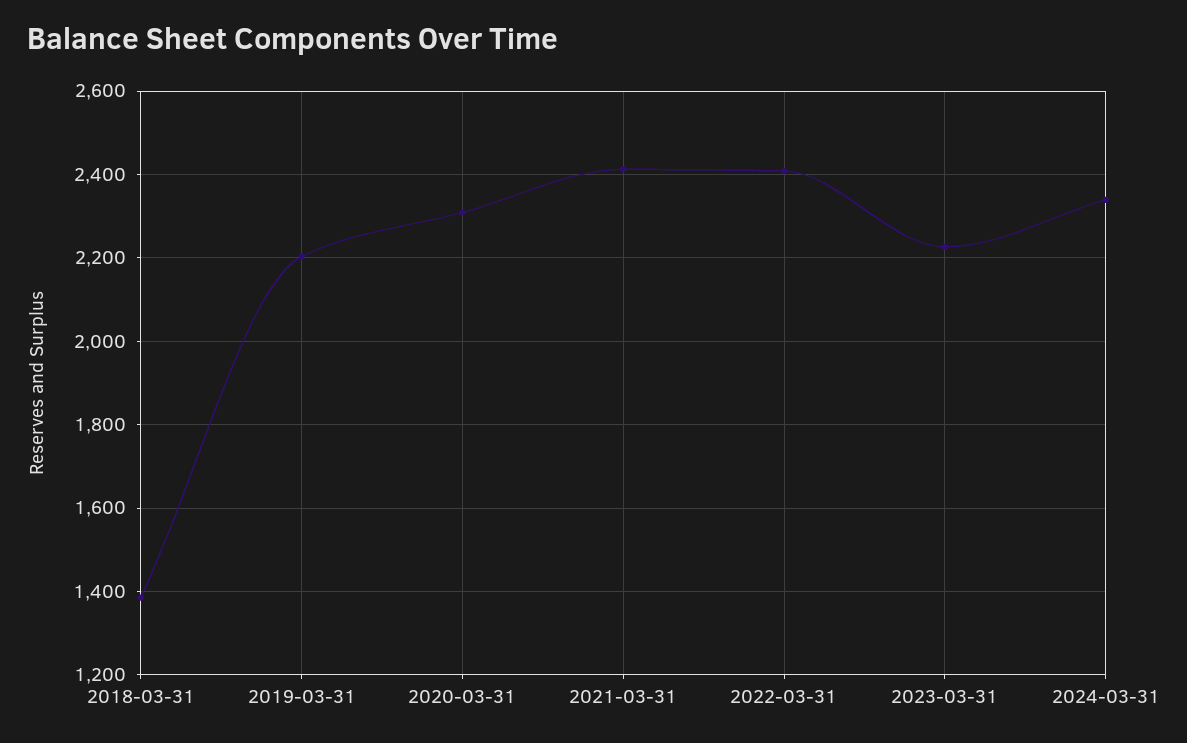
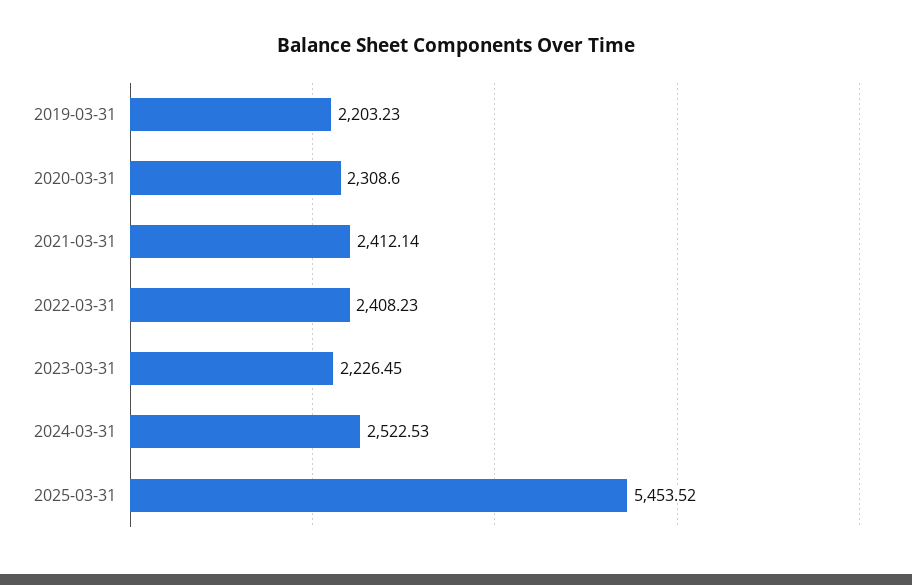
2018-03-31: 1380 -> none
2024-03-31: 2340 -> 2522.53
2025-03-31: none -> 5453.52

